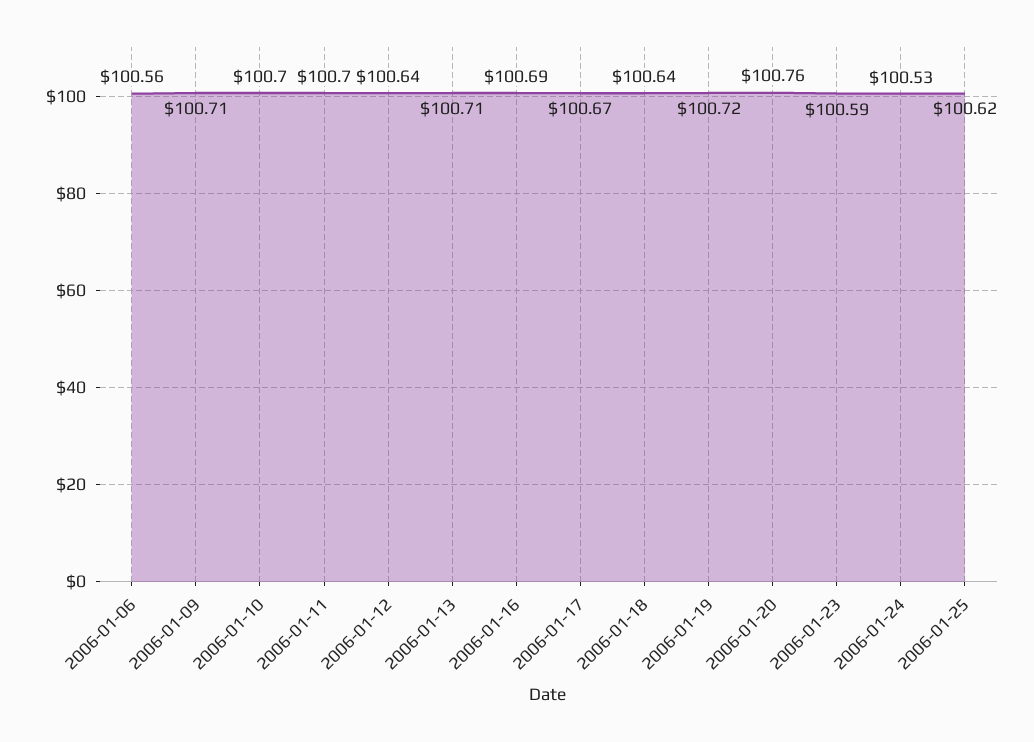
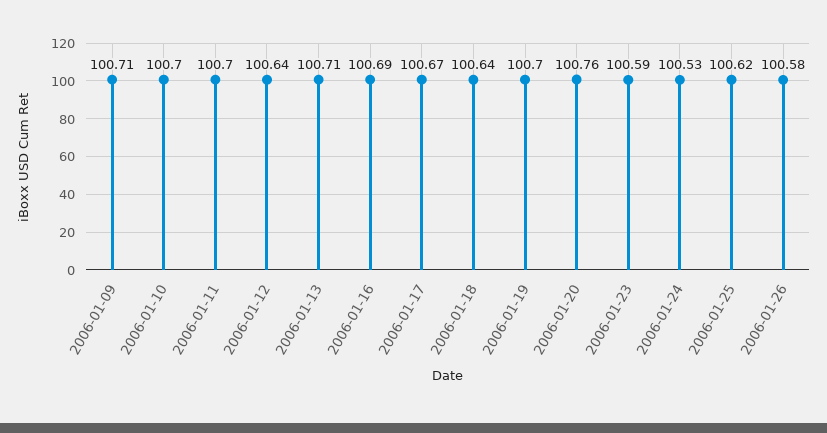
2006-01-06: 100.56 -> none
2006-01-19: 100.72 -> 100.7
2006-01-26: none -> 100.58

